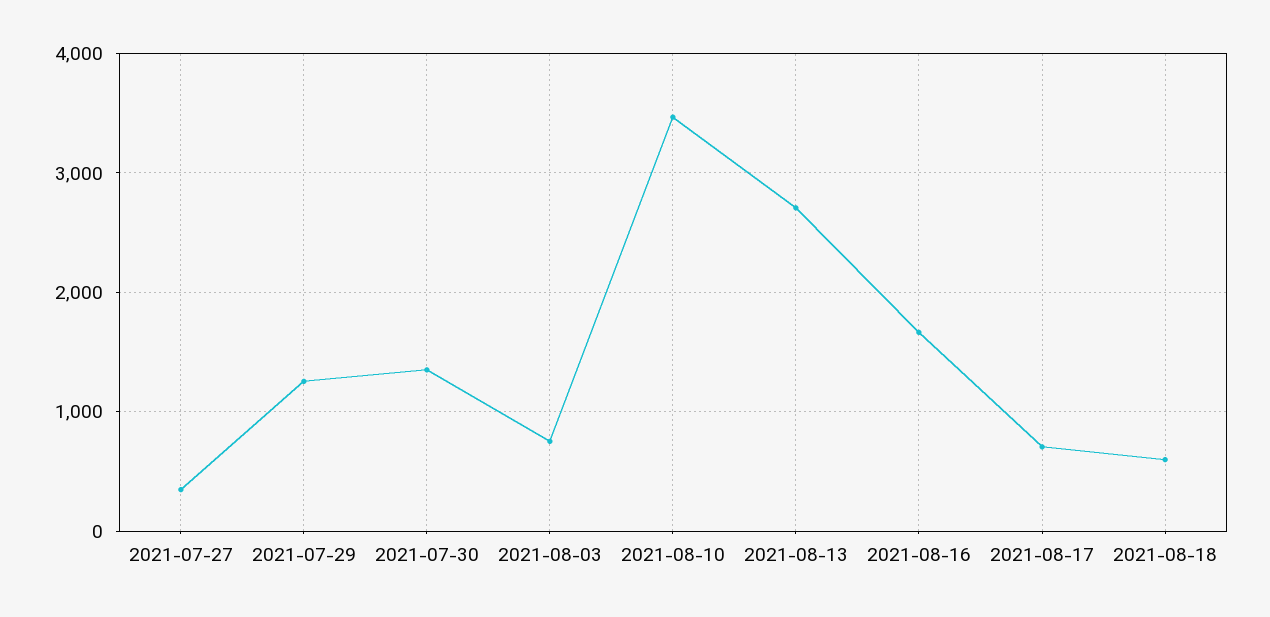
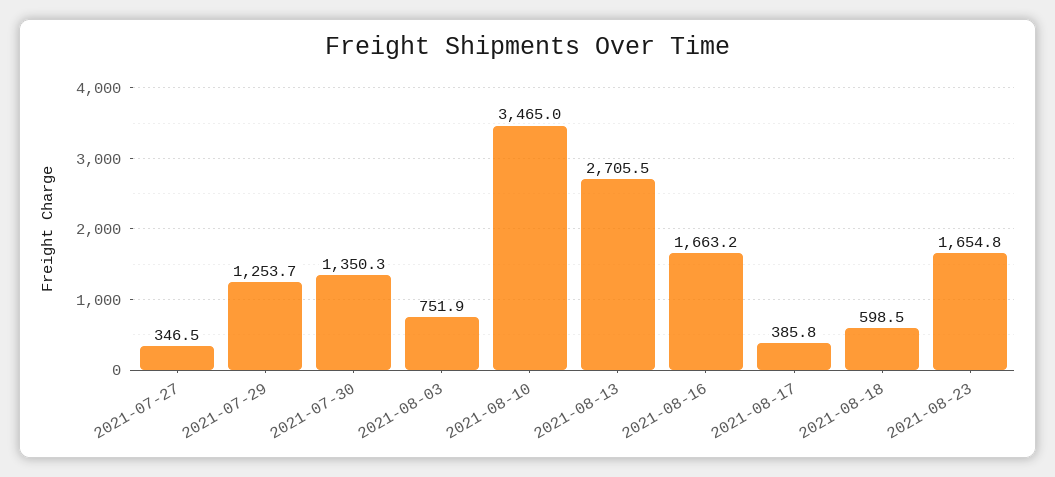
2021-08-17: 700 -> 385.8
2021-08-23: none -> 1654.8

